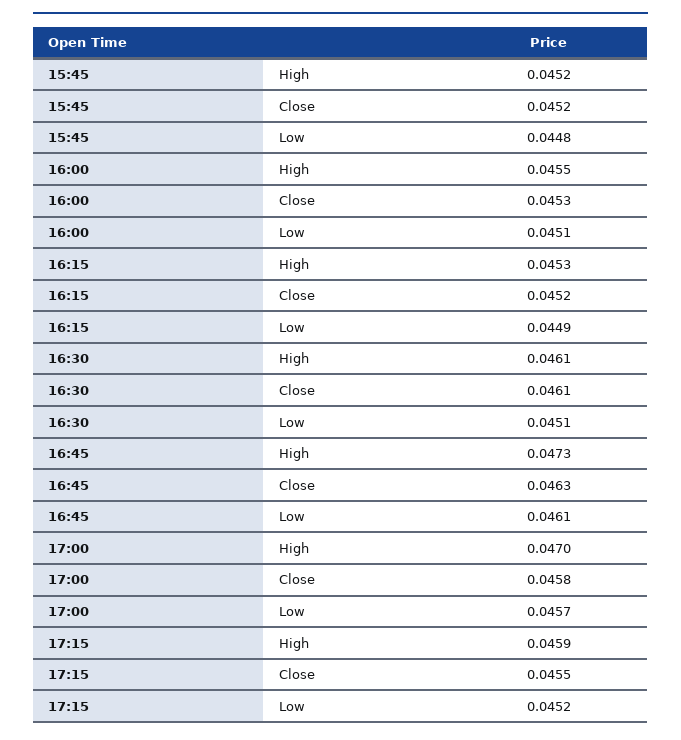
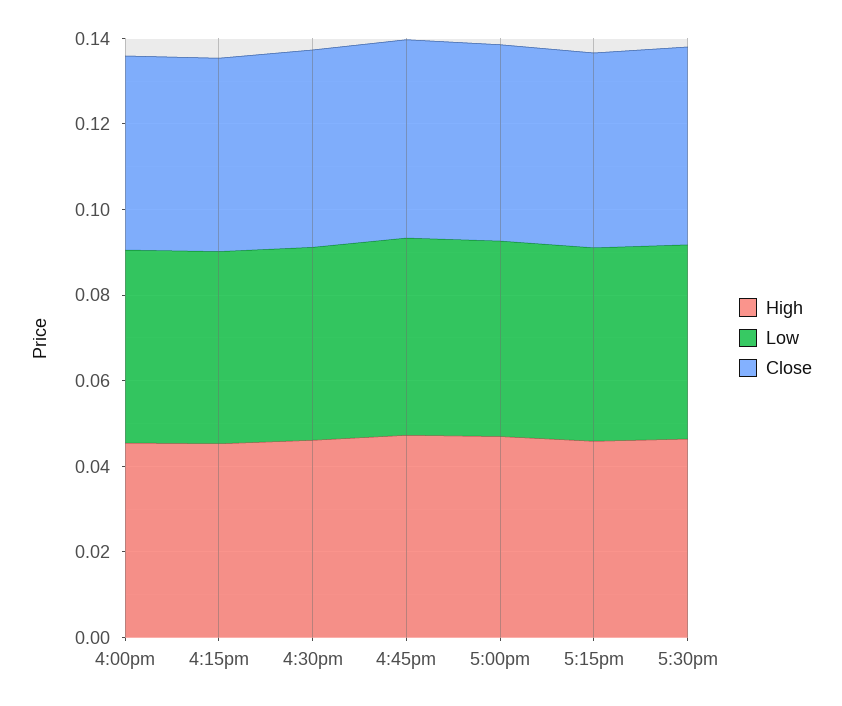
High, 15:45: 0.0452 -> none
Close, 15:45: 0.0452 -> none
Low, 15:45: 0.0448 -> none
High, 5:30pm: none -> 0.045
Low, 5:30pm: none -> 0.045
Close, 5:30pm: none -> 0.045

